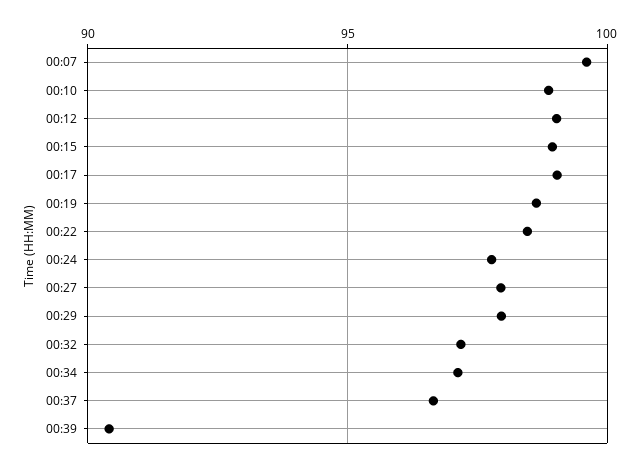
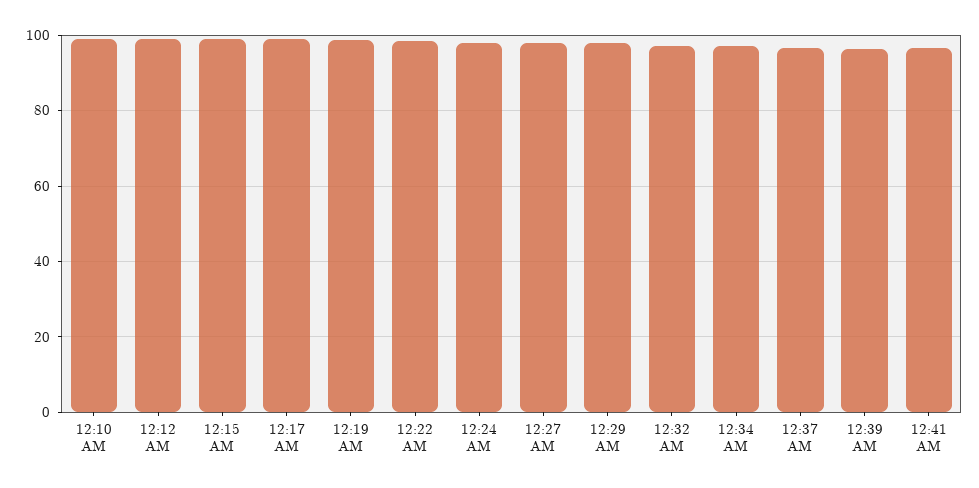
00:07: 99.5 -> none
00:39: 90.5 -> 96
12:41 AM: none -> 96

